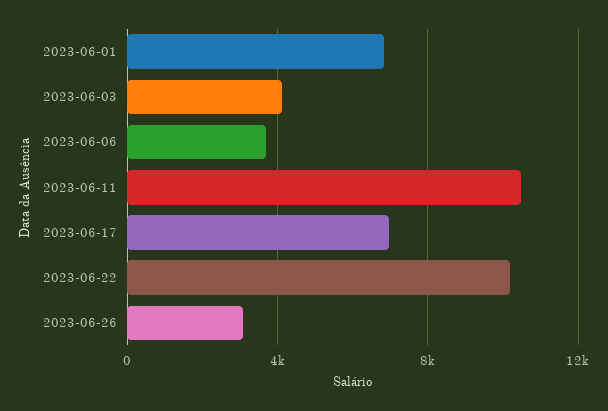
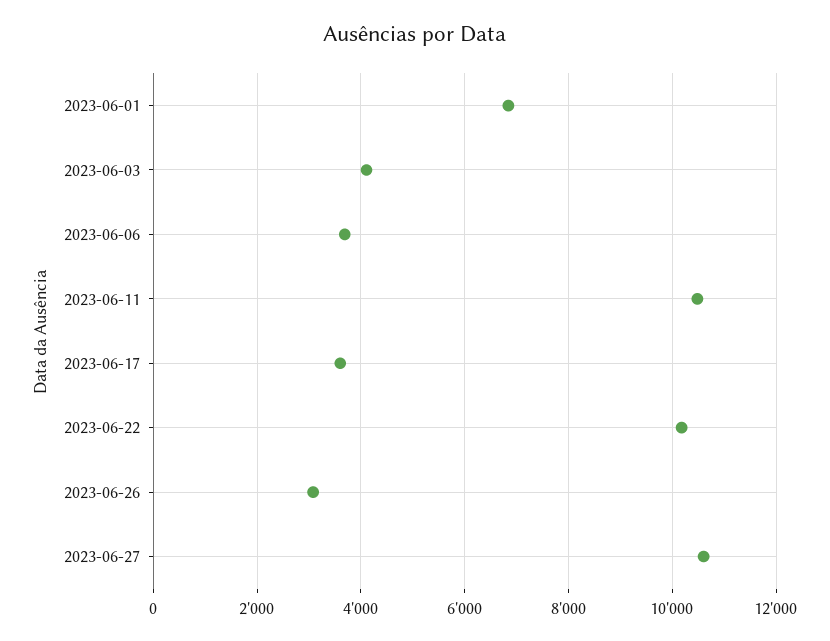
2023-06-17: 7000 -> 3600
2023-06-27: none -> 10600

